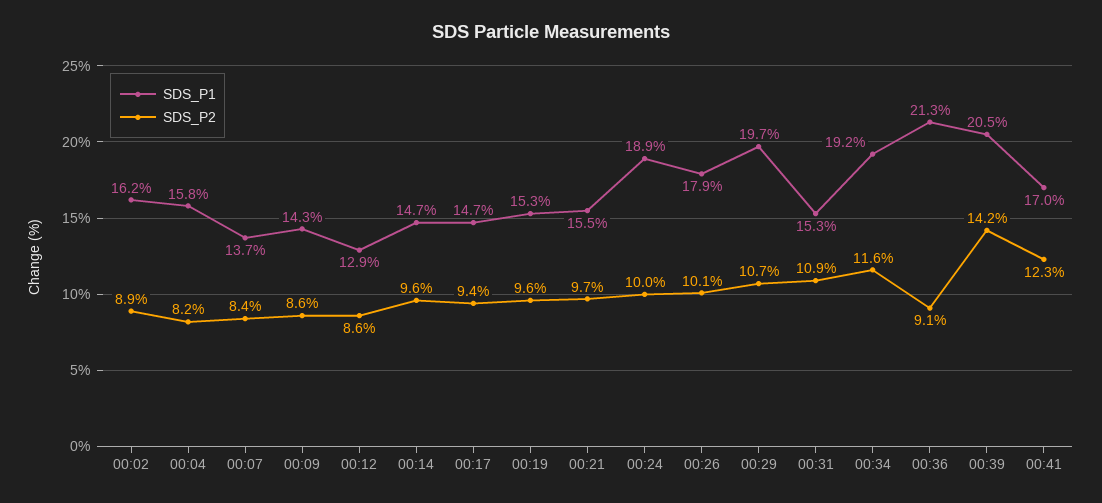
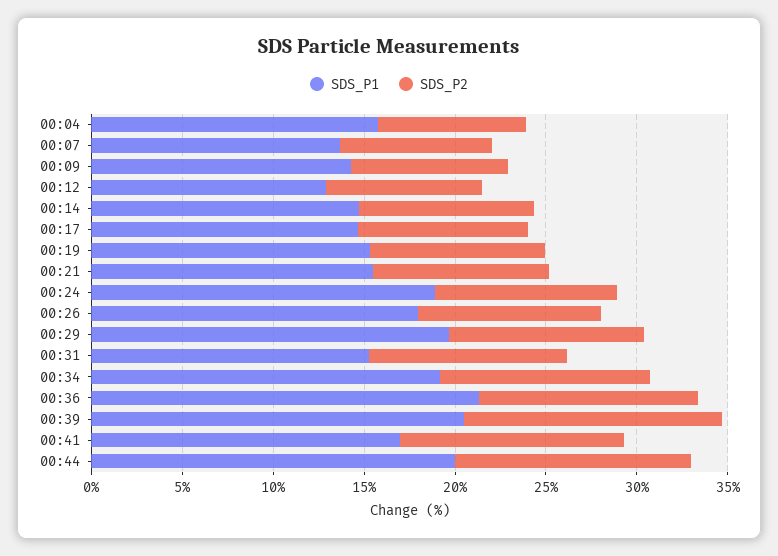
SDS_P1, 00:02: 16.2 -> none
SDS_P2, 00:02: 8.9 -> none
SDS_P2, 00:36: 9.1 -> 12
SDS_P1, 00:44: none -> 20
SDS_P2, 00:44: none -> 13

